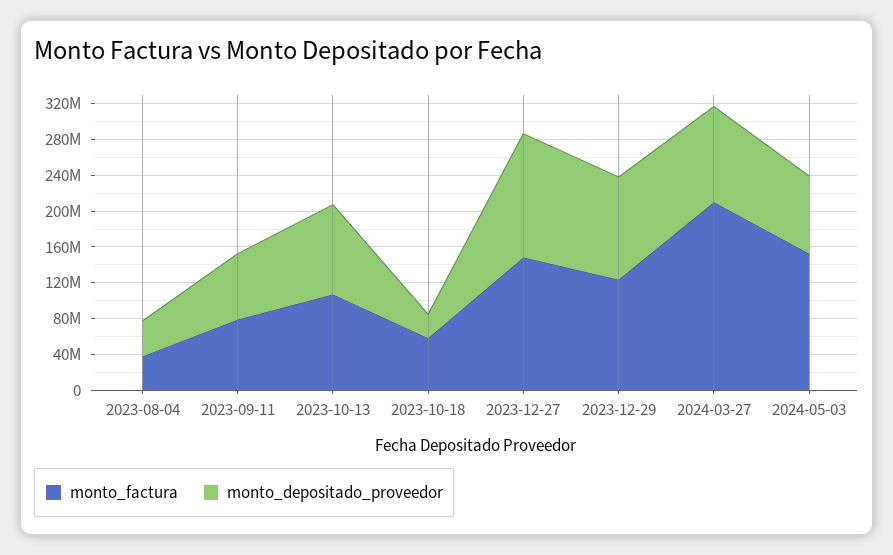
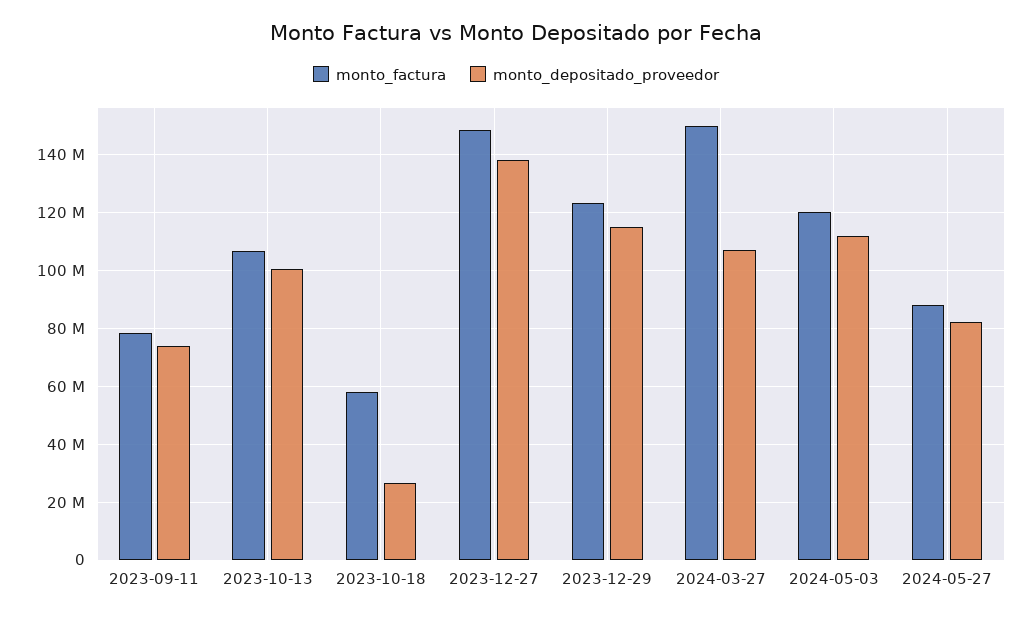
monto_factura, 2023-08-04: 40000000 -> none
monto_depositado_proveedor, 2023-08-04: 40000000 -> none
monto_factura, 2024-03-27: 210000000 -> 150000000
monto_factura, 2024-05-03: 150000000 -> 120000000
monto_depositado_proveedor, 2024-05-03: 90000000 -> 112500000
monto_factura, 2024-05-27: none -> 87500000
monto_depositado_proveedor, 2024-05-27: none -> 82500000

